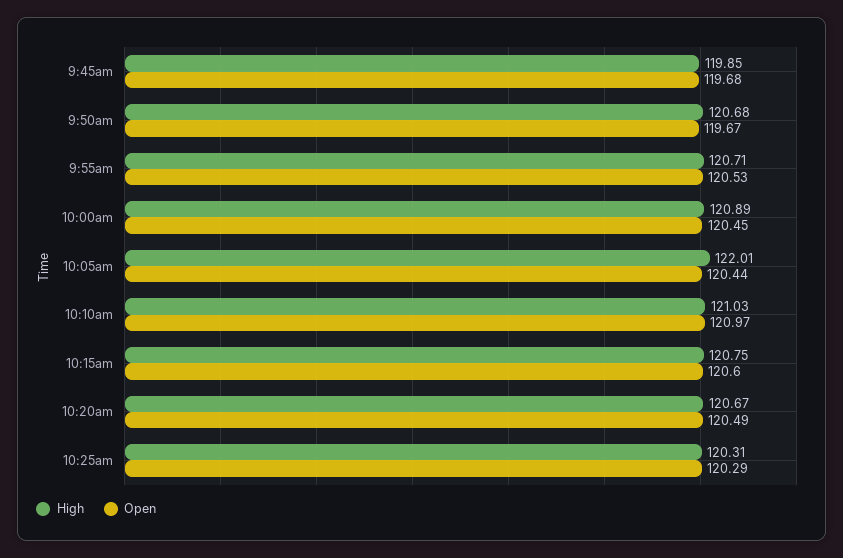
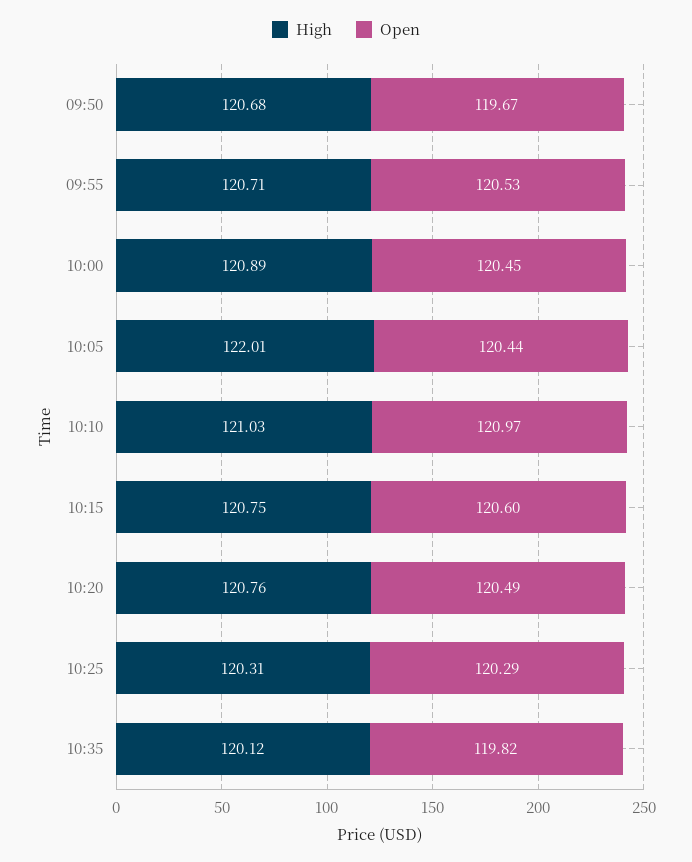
High, 9:45am: 119.85 -> none
Open, 9:45am: 119.68 -> none
High, 10:20am: 120.67 -> 120.76
High, 10:35: none -> 120.12
Open, 10:35: none -> 119.82

